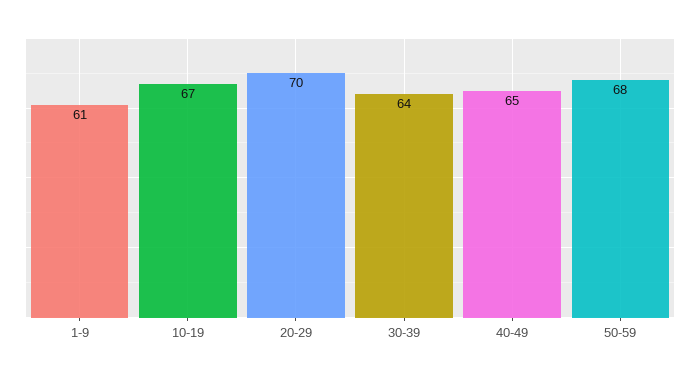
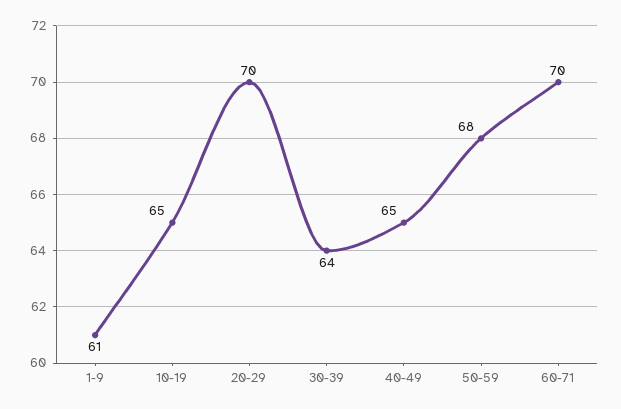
10-19: 67 -> 65
60-71: none -> 70

